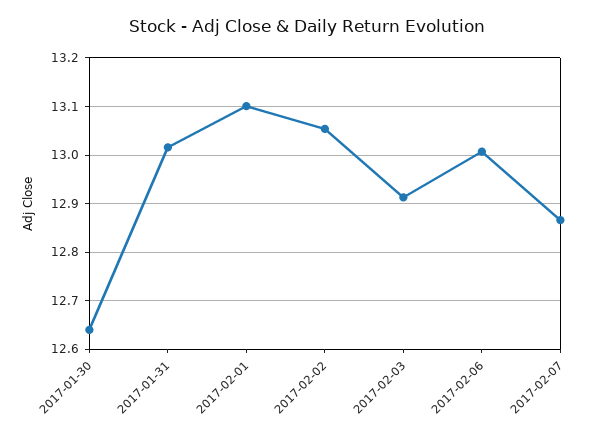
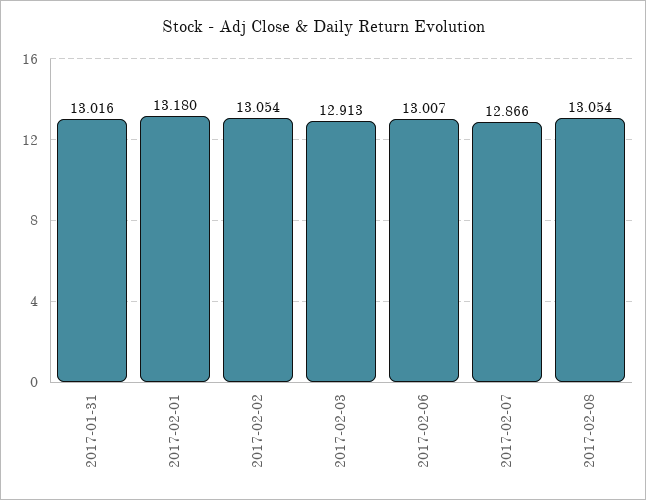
2017-01-30: 12.64 -> none
2017-02-01: 13.1 -> 13.18
2017-02-08: none -> 13.054

